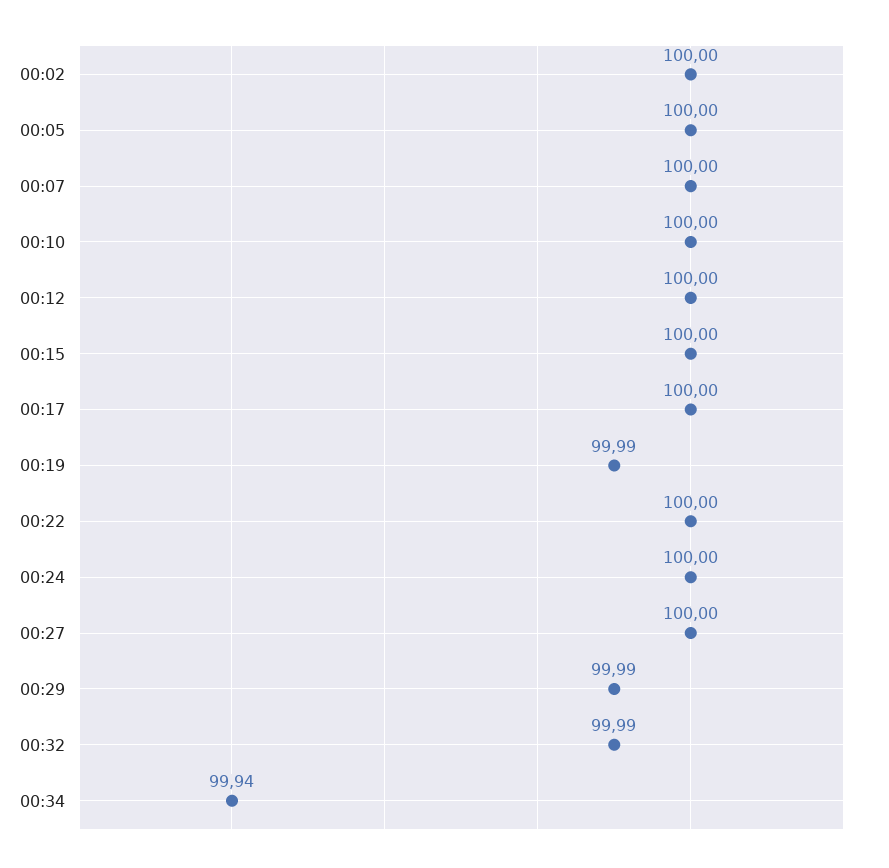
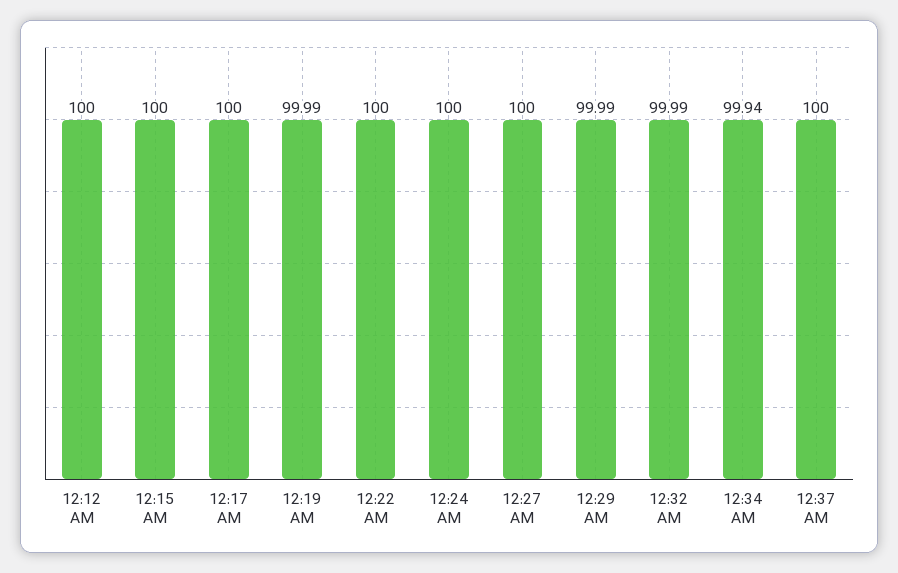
00:02: 100 -> none
00:05: 100 -> none
00:07: 100 -> none
00:10: 100 -> none
12:37 AM: none -> 100

